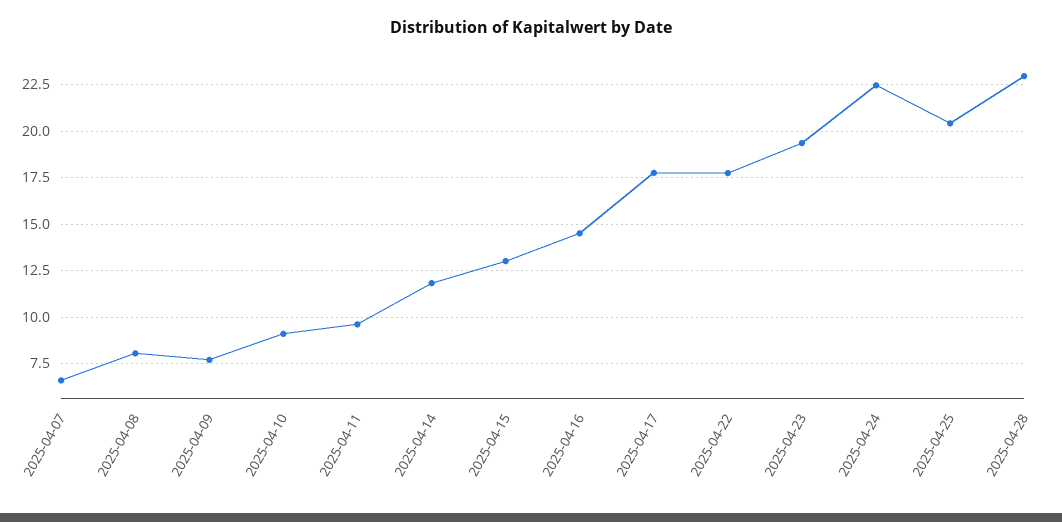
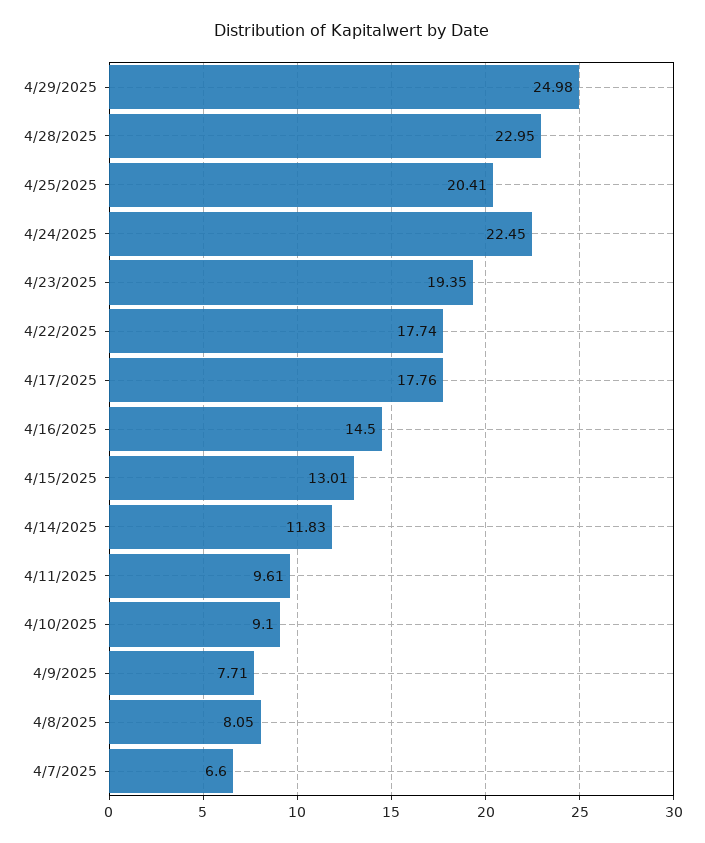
4/29/2025: none -> 24.98

